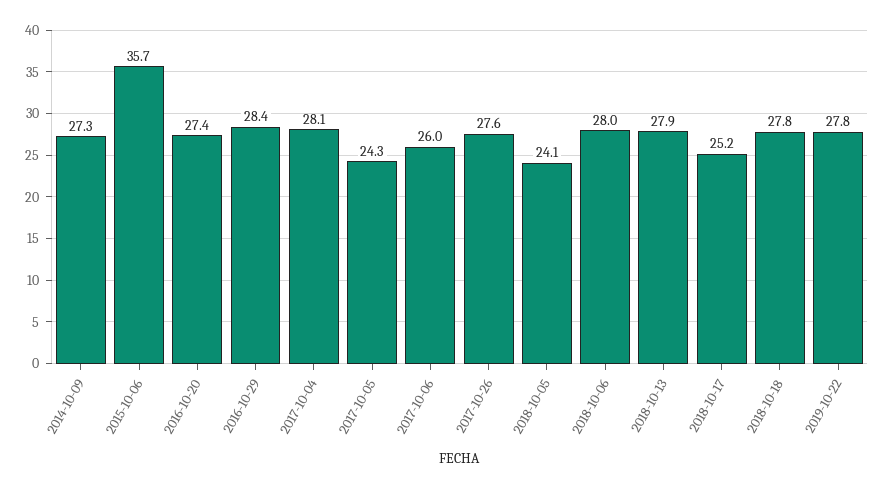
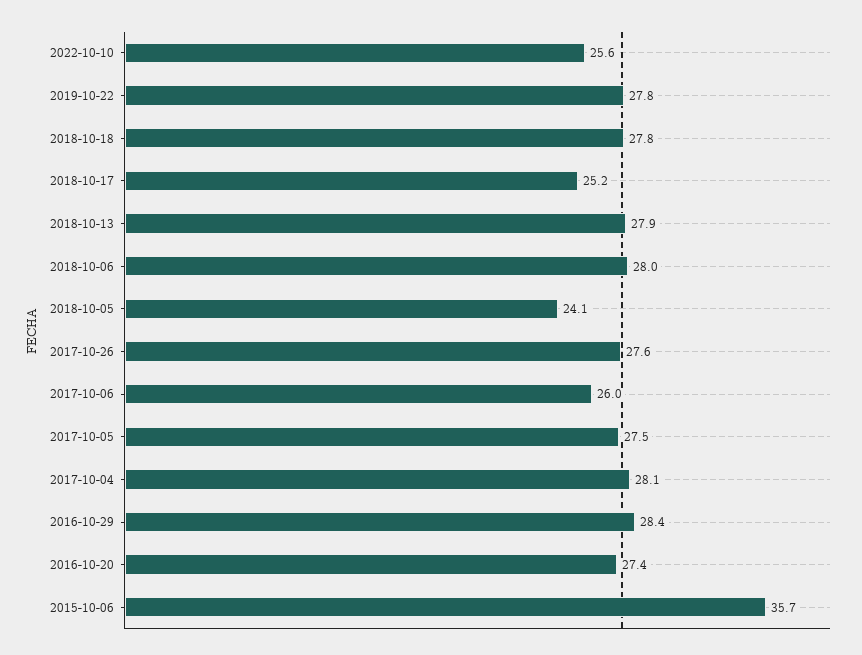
2014-10-09: 27.3 -> none
2017-10-05: 24.3 -> 27.5
2022-10-10: none -> 25.6

